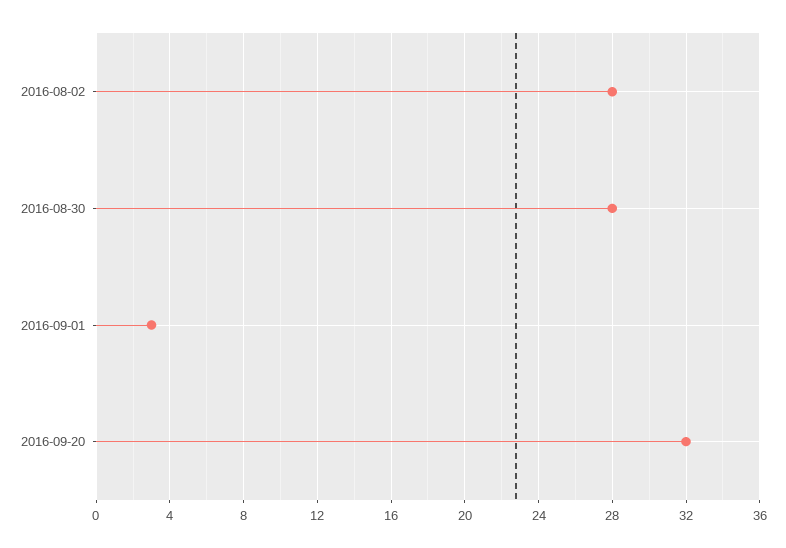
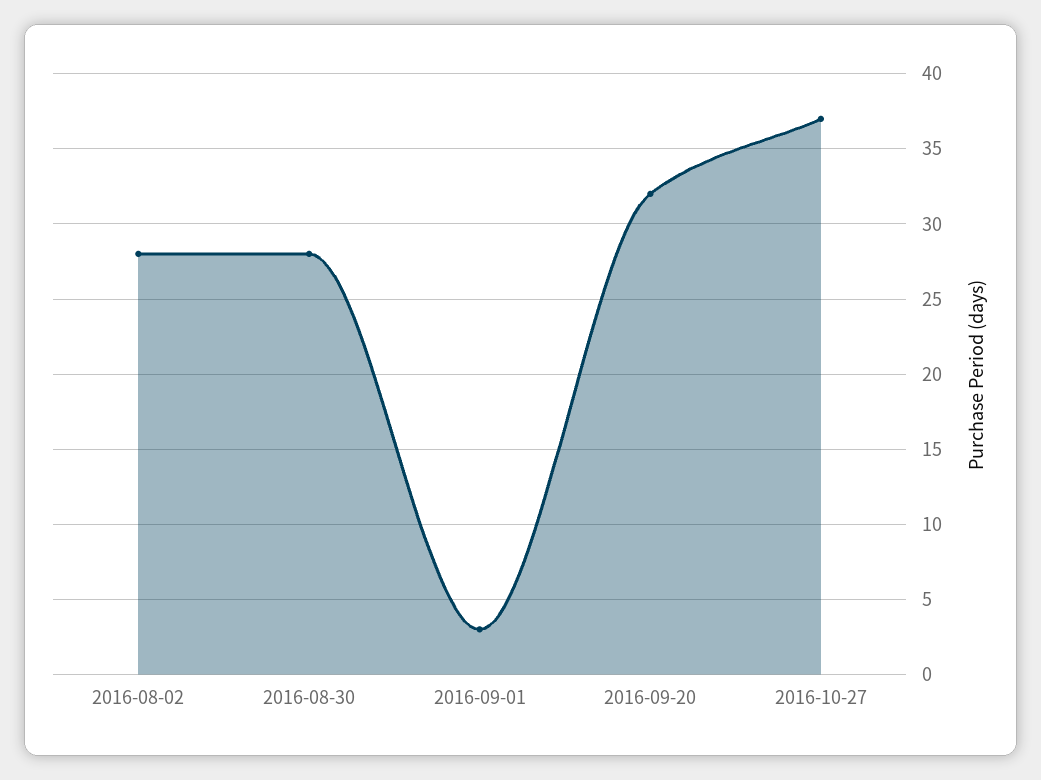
2016-10-27: none -> 37

